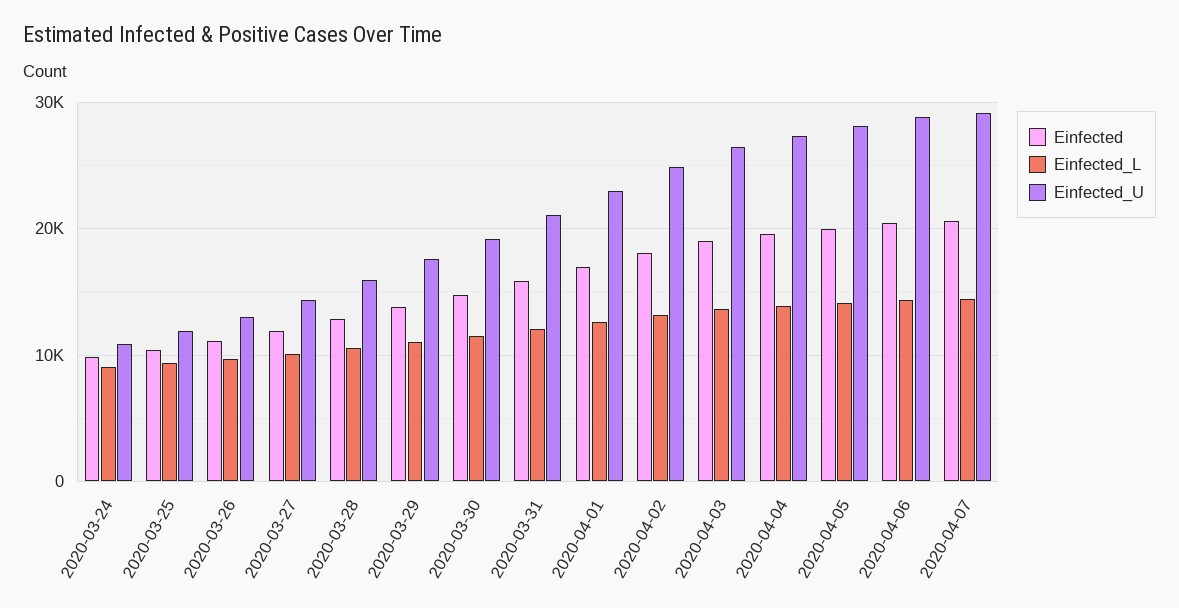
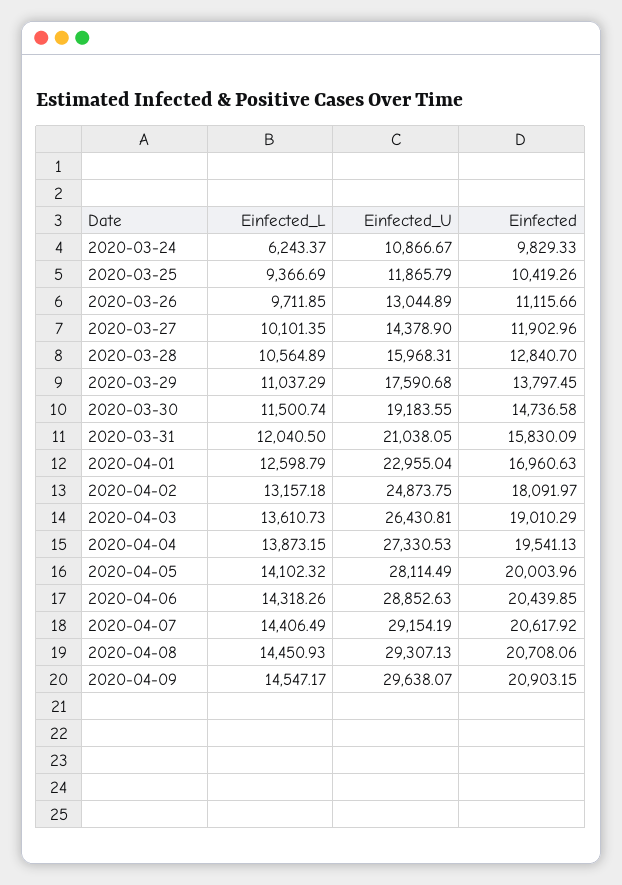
Einfected_L, 2020-03-24: 9000 -> 6243.37
Einfected_L, 2020-04-08: none -> 14450.93
Einfected_U, 2020-04-08: none -> 29307.13
Einfected, 2020-04-08: none -> 20708.06
Einfected_L, 2020-04-09: none -> 14547.17
Einfected_U, 2020-04-09: none -> 29638.07
Einfected, 2020-04-09: none -> 20903.15

